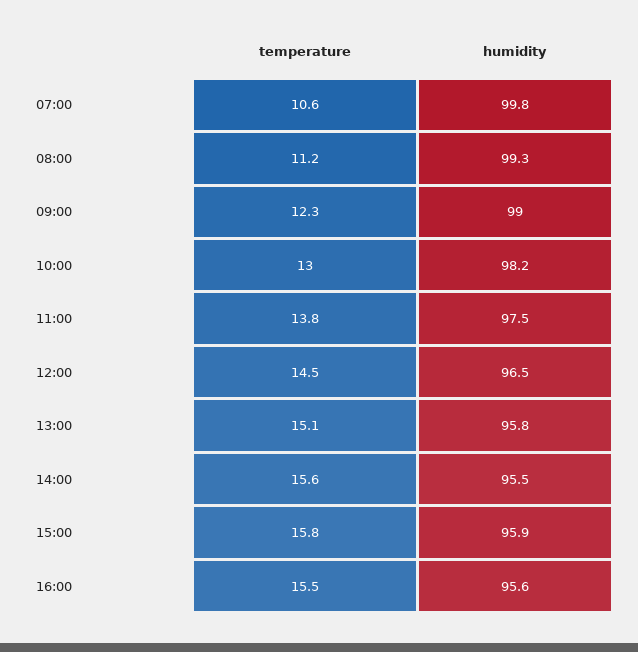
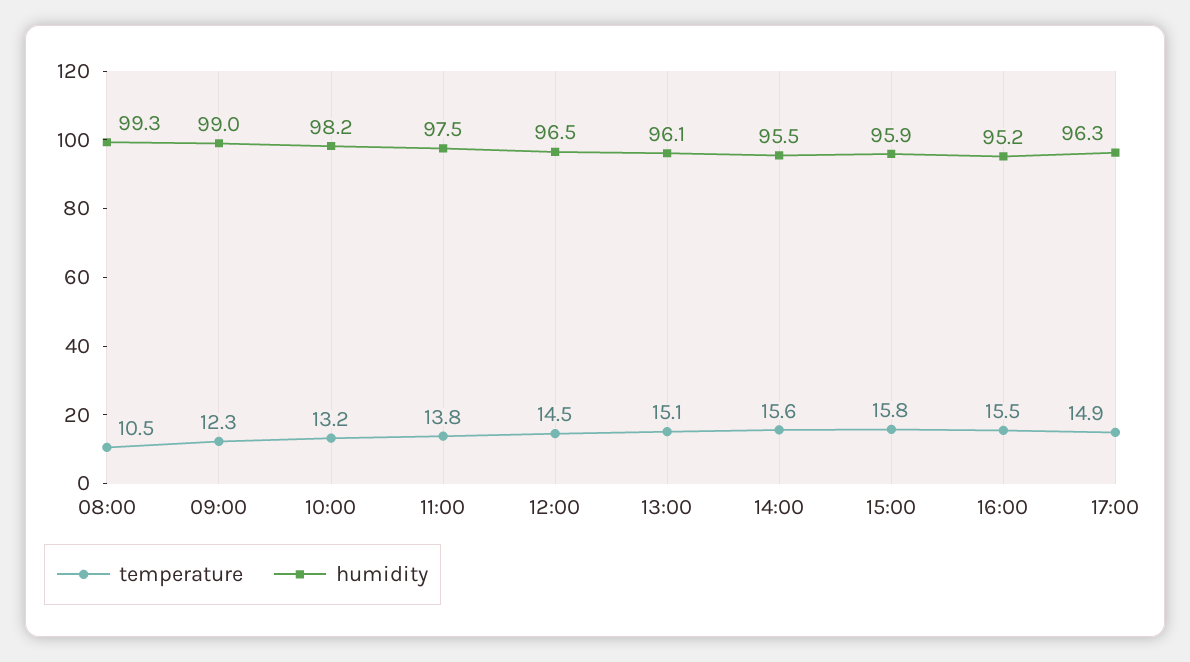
temperature, 07:00: 10.6 -> none
humidity, 07:00: 99.8 -> none
temperature, 08:00: 11.2 -> 10.5
temperature, 10:00: 13 -> 13.2
humidity, 13:00: 95.8 -> 96.1
humidity, 16:00: 95.6 -> 95.2
temperature, 17:00: none -> 14.9
humidity, 17:00: none -> 96.3

